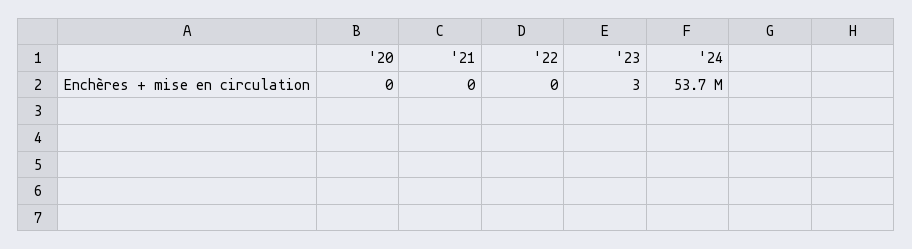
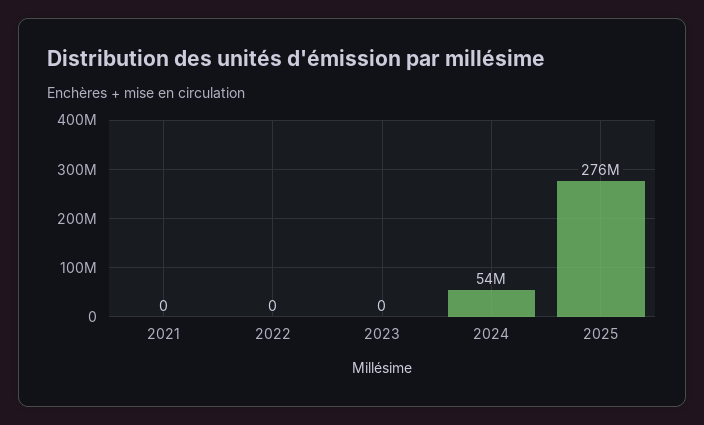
'20: 0 -> none
'23: 3 -> 0
2025: none -> 276000000

